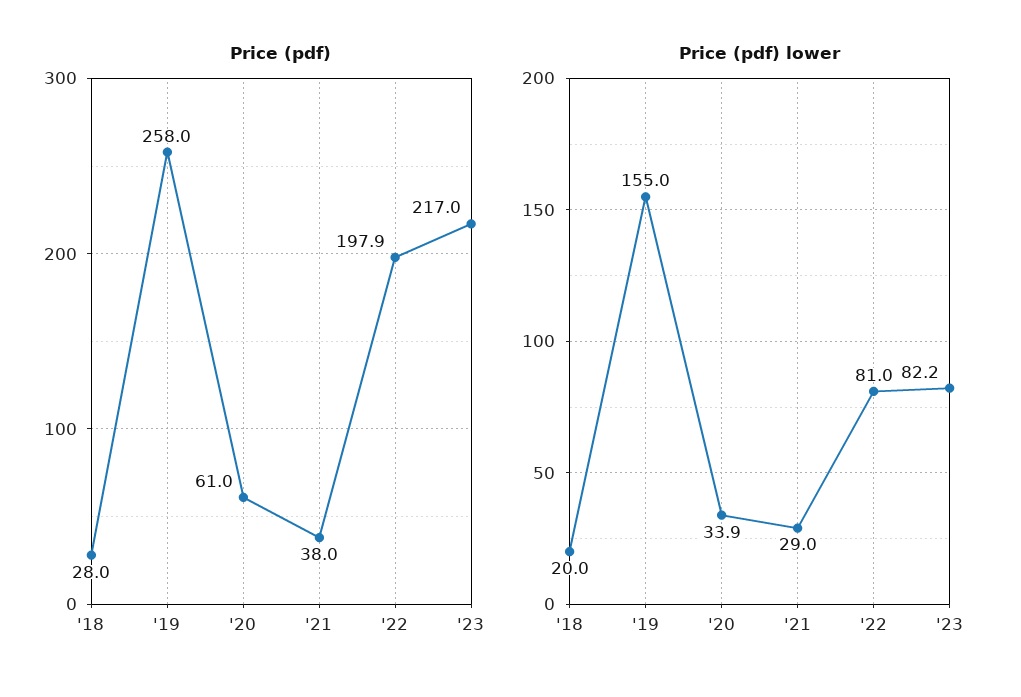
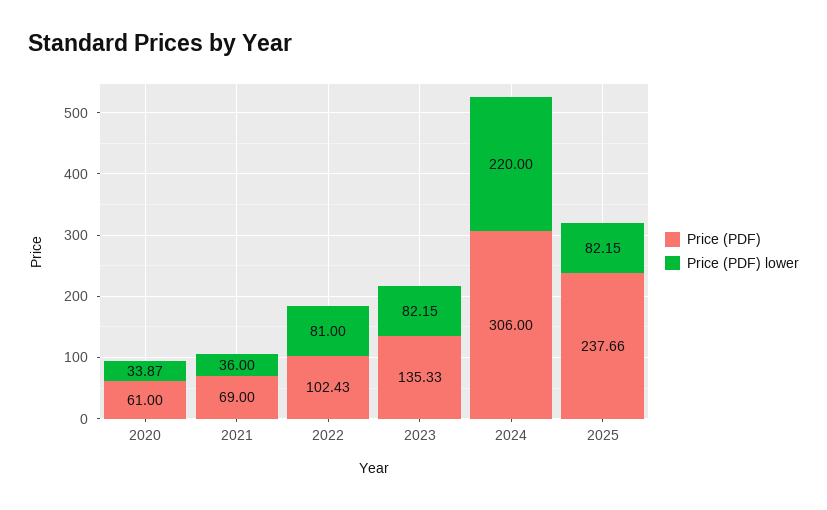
Price (pdf), '18: 28 -> none
Price (pdf), '19: 258 -> none
Price (pdf), '21: 38 -> 69
Price (pdf), '22: 197.9 -> 102.43
Price (pdf), '23: 217 -> 135.33
Price (pdf) lower, '18: 20 -> none
Price (pdf) lower, '19: 155 -> none
Price (pdf) lower, '21: 29 -> 36
Price (pdf), 2024: none -> 306
Price (pdf) lower, 2024: none -> 220
Price (pdf), 2025: none -> 237.66
Price (pdf) lower, 2025: none -> 82.15

